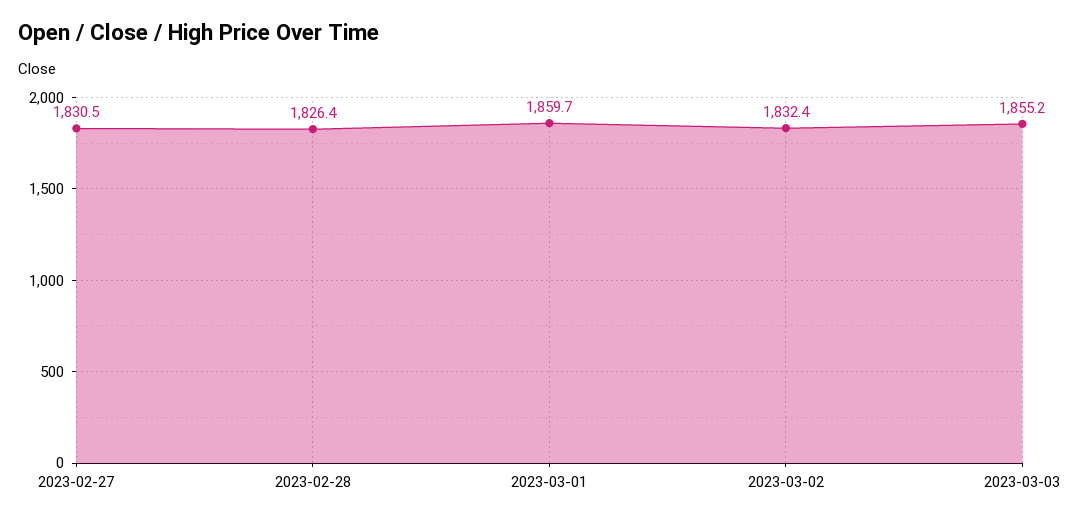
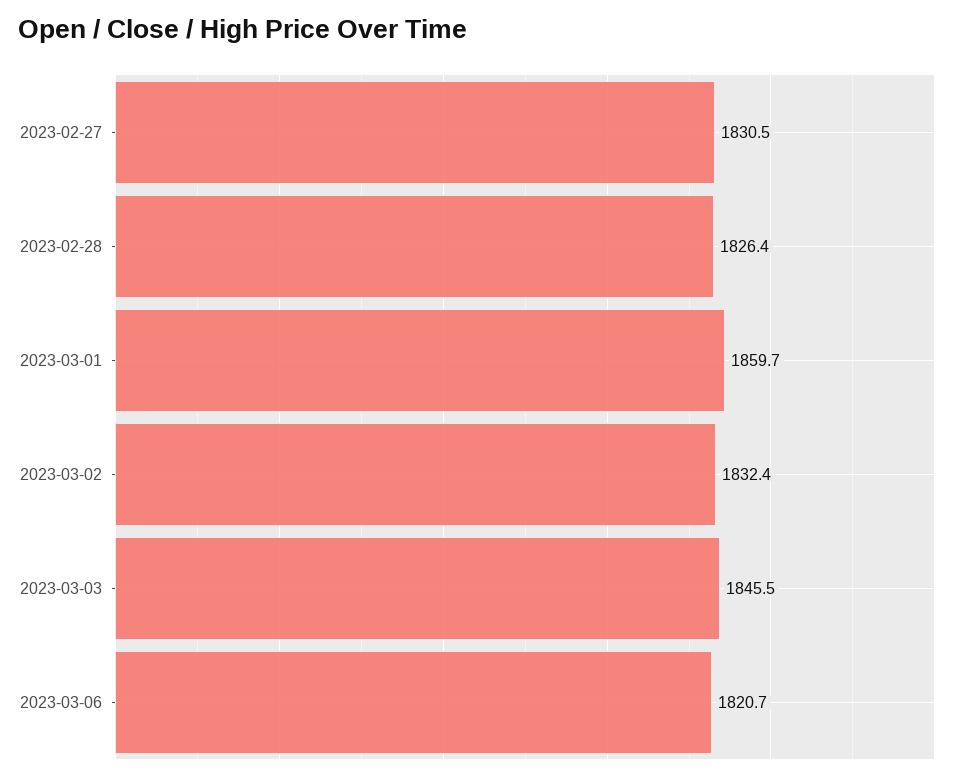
2023-03-03: 1855.2 -> 1845.5
2023-03-06: none -> 1820.7

